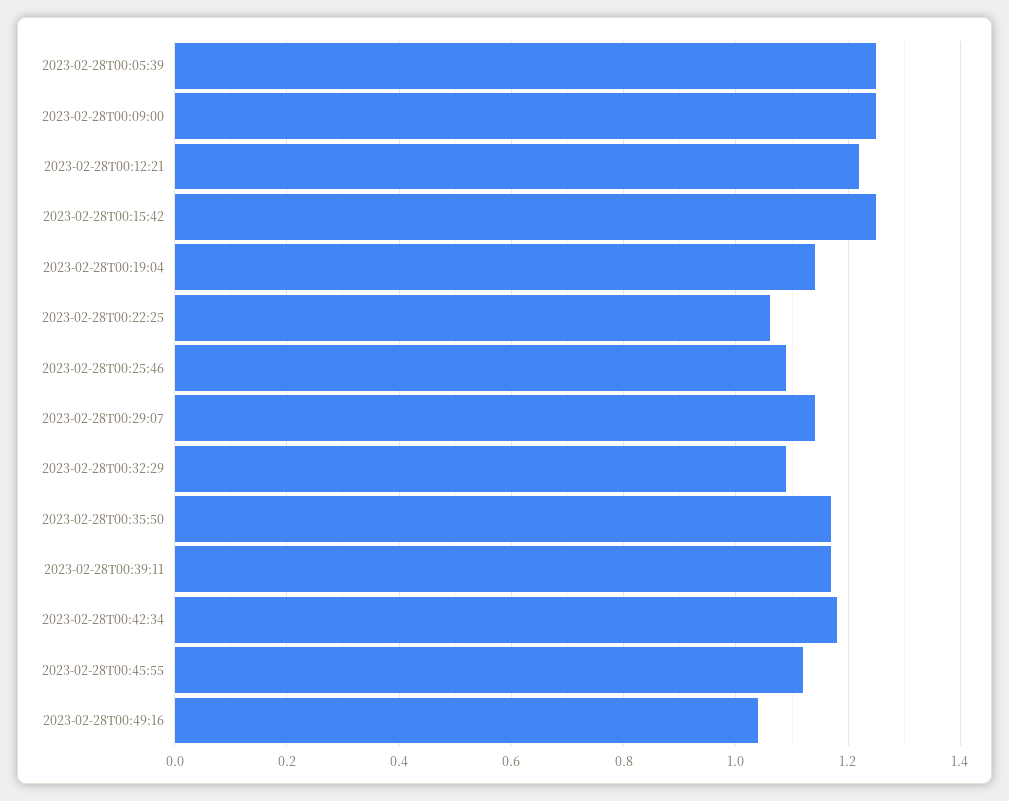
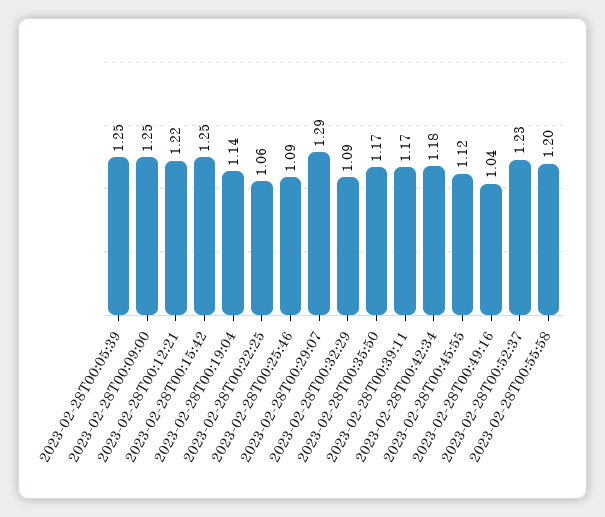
2023-02-28T00:29:07: 1.15 -> 1.29
2023-02-28T00:52:37: none -> 1.23
2023-02-28T00:55:58: none -> 1.2

